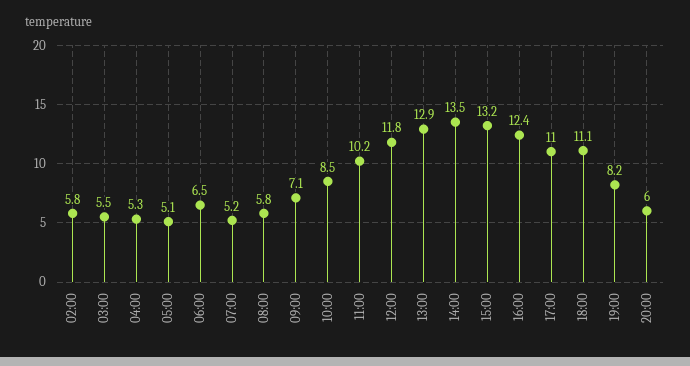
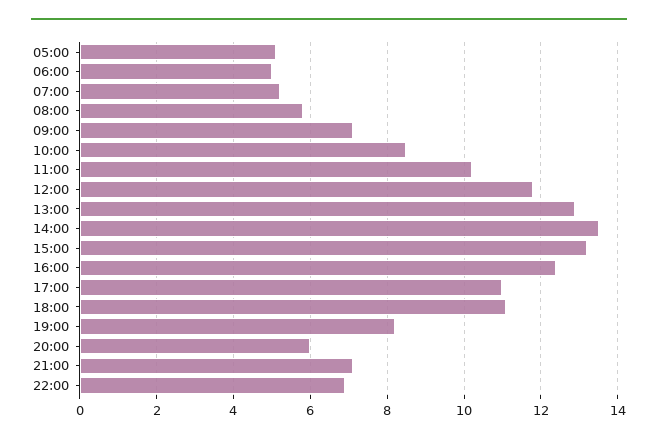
02:00: 5.8 -> none
03:00: 5.5 -> none
04:00: 5.3 -> none
06:00: 6.5 -> 5
21:00: none -> 7
22:00: none -> 7

